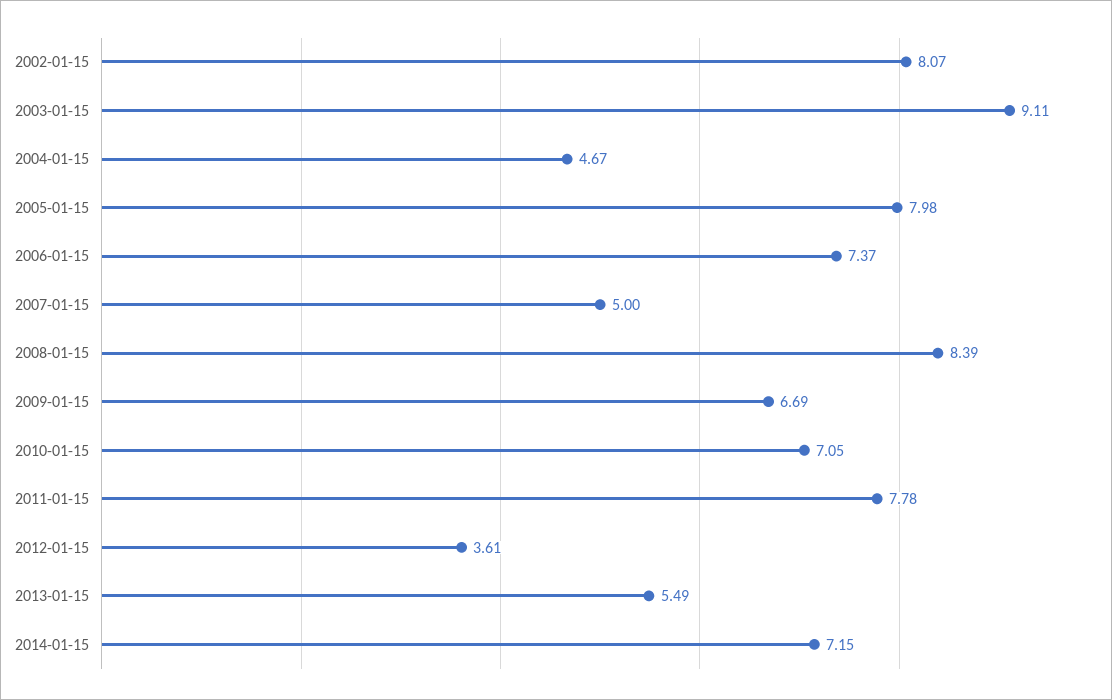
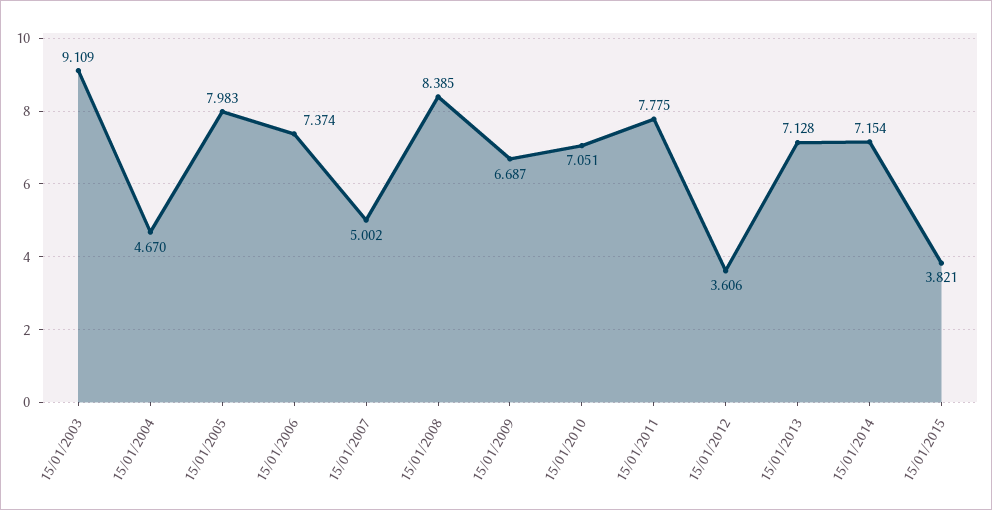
2002-01-15: 8.07 -> none
2013-01-15: 5.49 -> 7.128
15/01/2015: none -> 3.821

